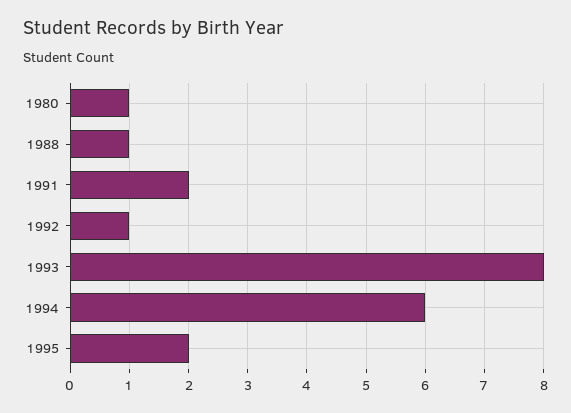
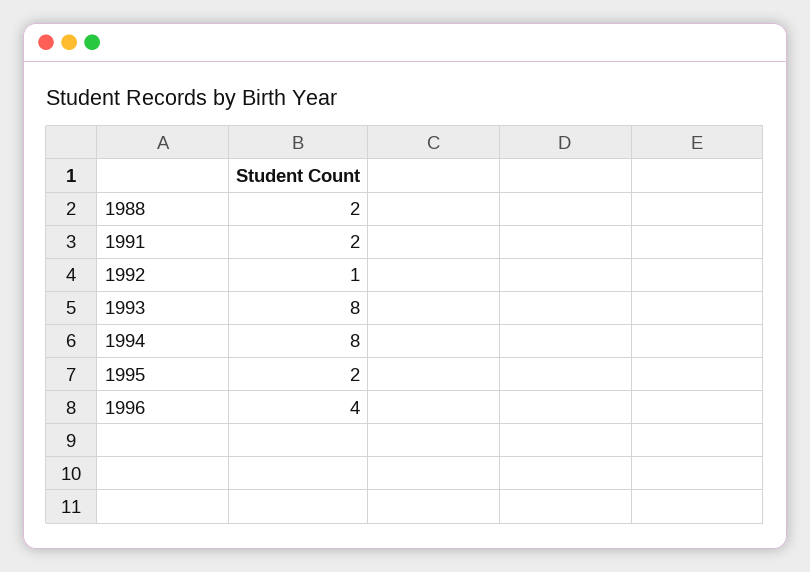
1980: 1 -> none
1988: 1 -> 2
1994: 6 -> 8
1996: none -> 4

